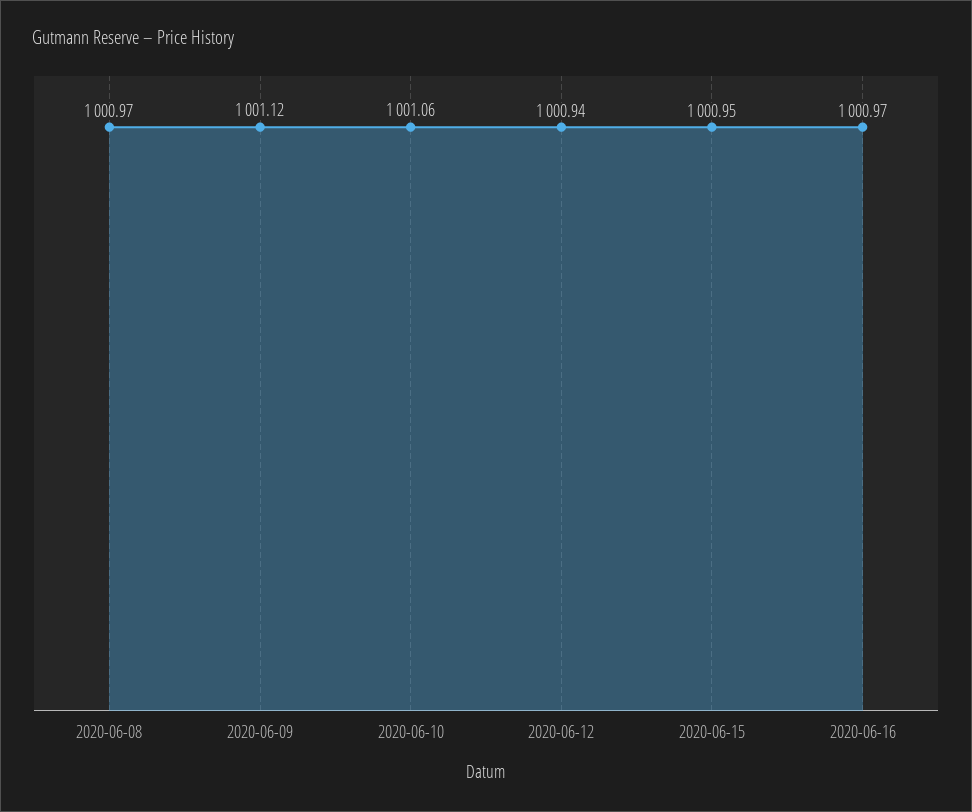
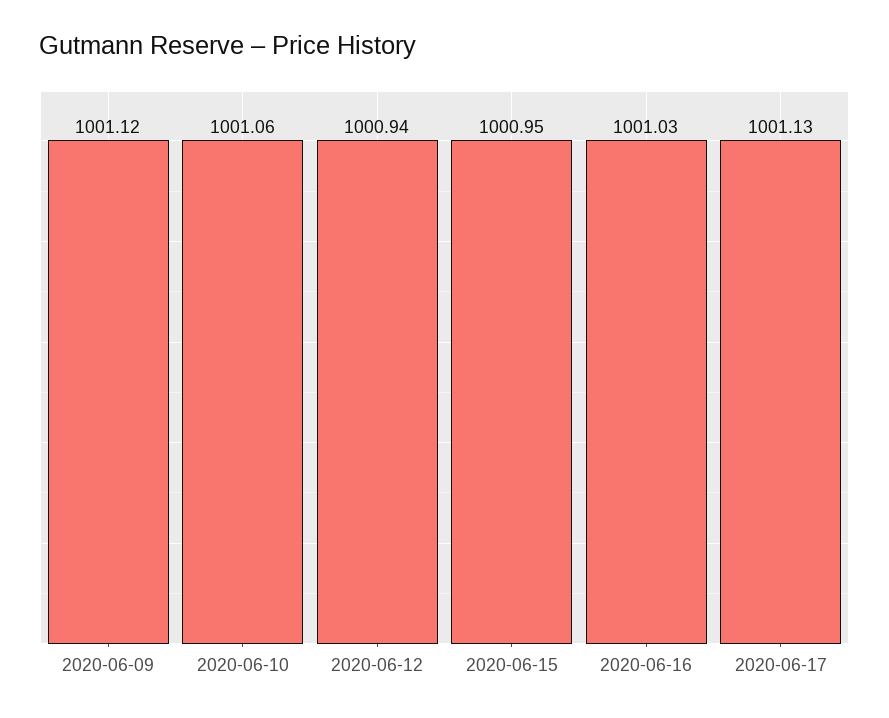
2020-06-08: 1000.97 -> none
2020-06-16: 1000.97 -> 1001.03
2020-06-17: none -> 1001.13

